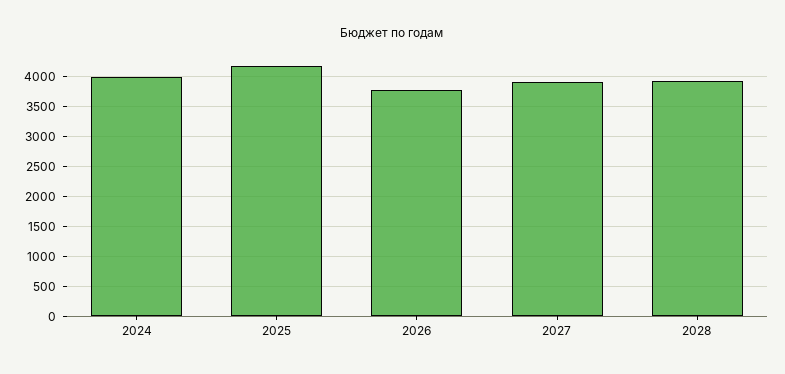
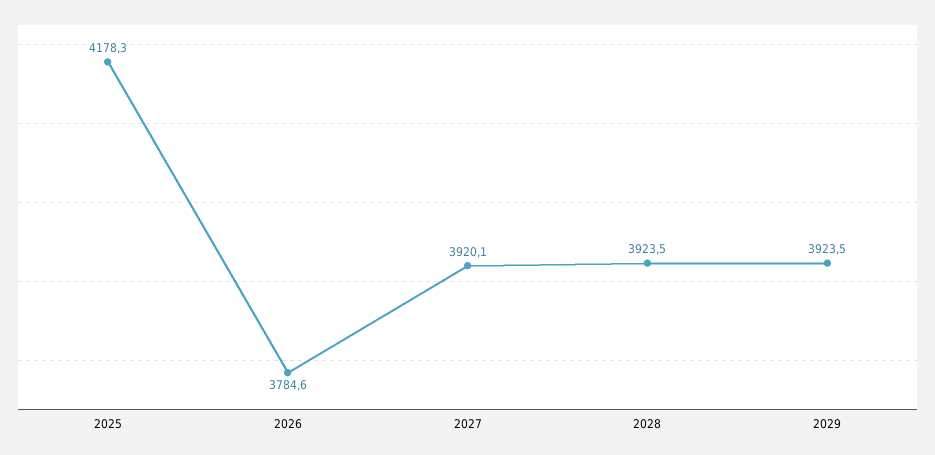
2024: 4000 -> none
2029: none -> 3923.5

